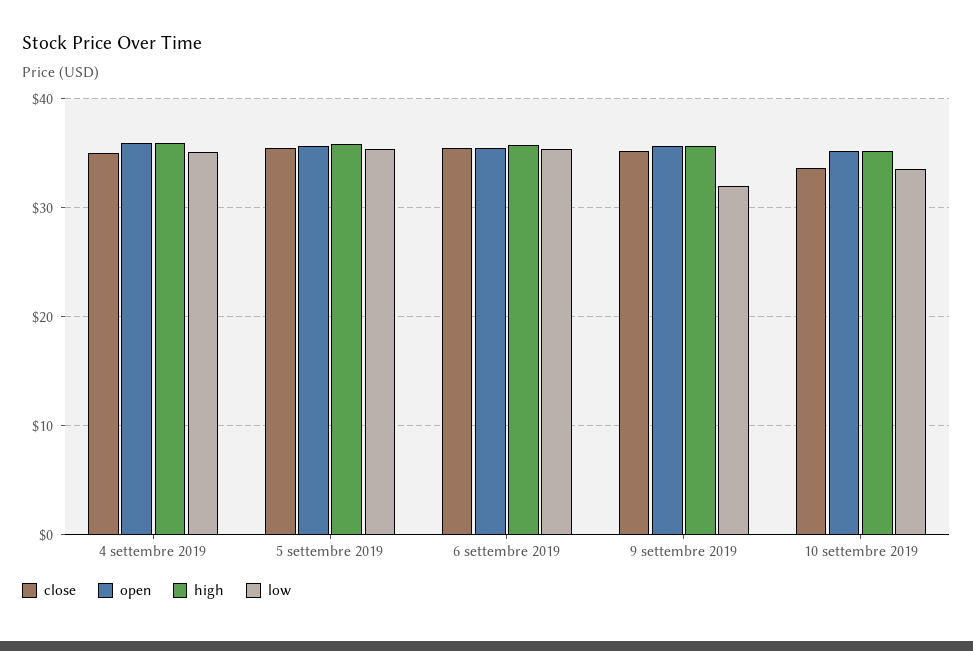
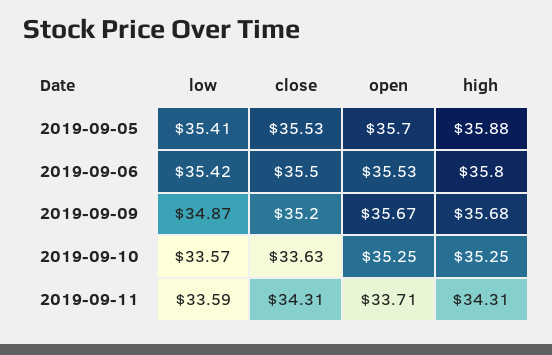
close, 4 settembre 2019: 35 -> none
open, 4 settembre 2019: 36 -> none
high, 4 settembre 2019: 36 -> none
low, 4 settembre 2019: 35 -> none
low, 9 settembre 2019: 32 -> 34.87
low, 2019-09-11: none -> 33.59
close, 2019-09-11: none -> 34.31
open, 2019-09-11: none -> 33.71
high, 2019-09-11: none -> 34.31

